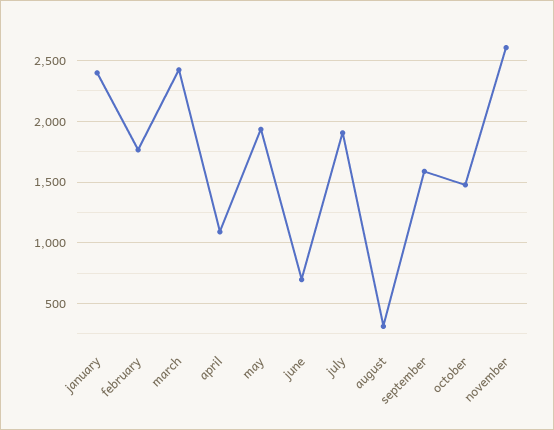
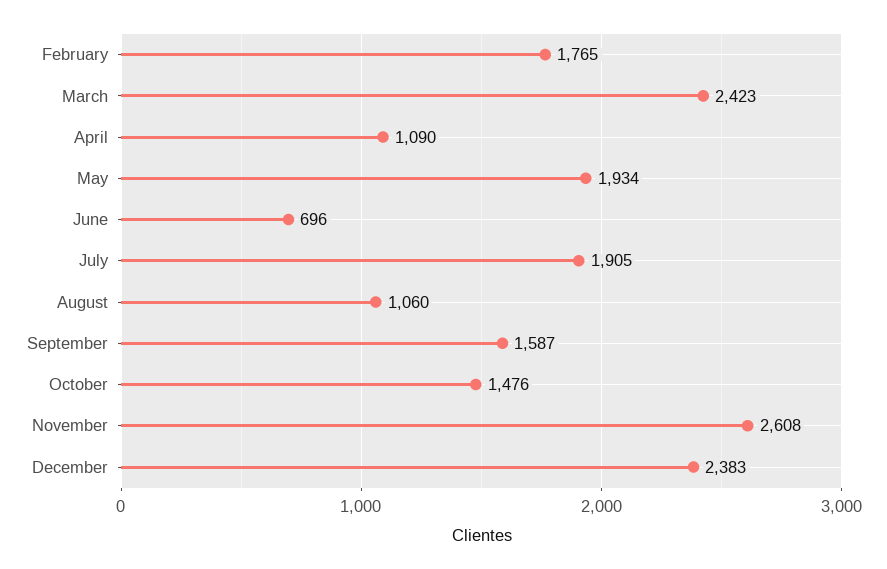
january: 2400 -> none
august: 300 -> 1060
December: none -> 2383

